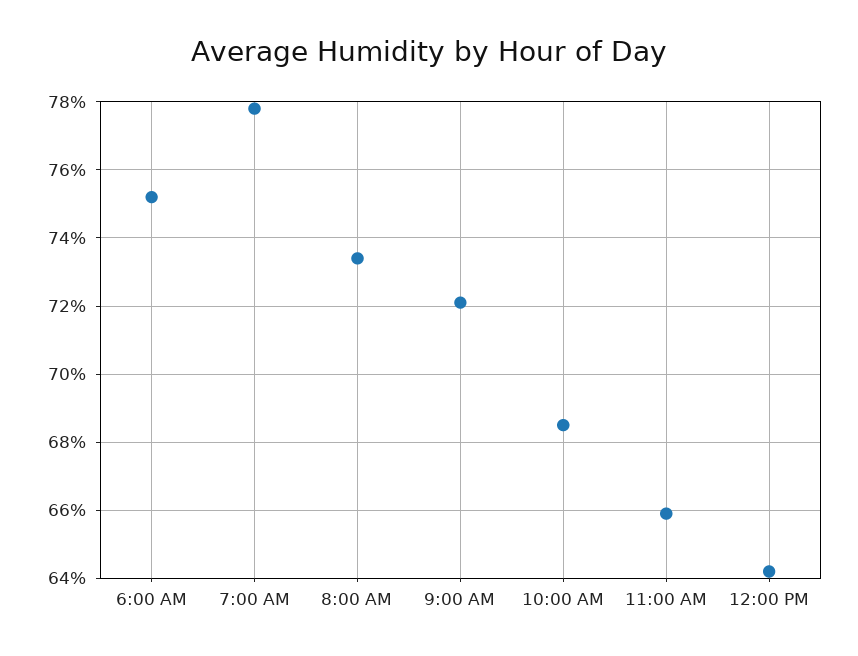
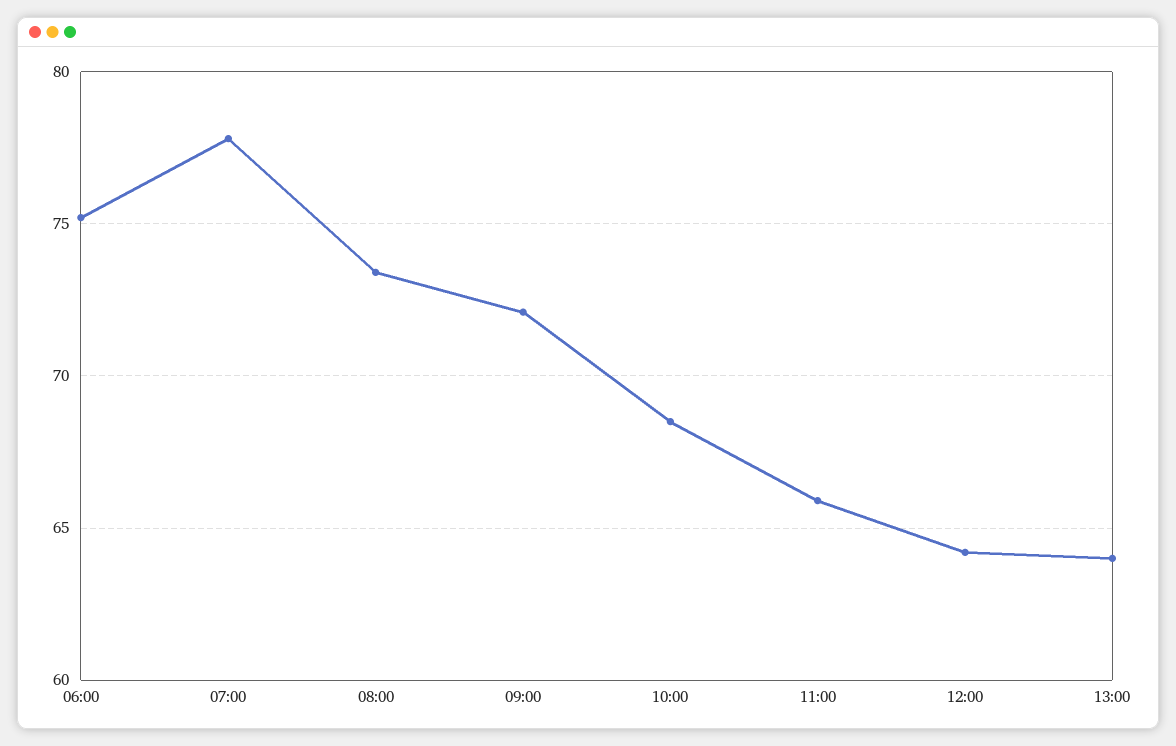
13:00: none -> 64

